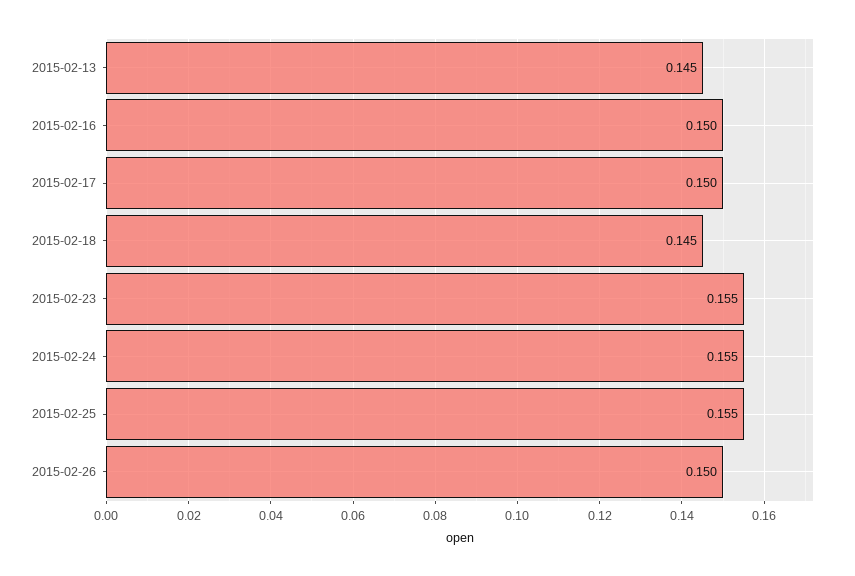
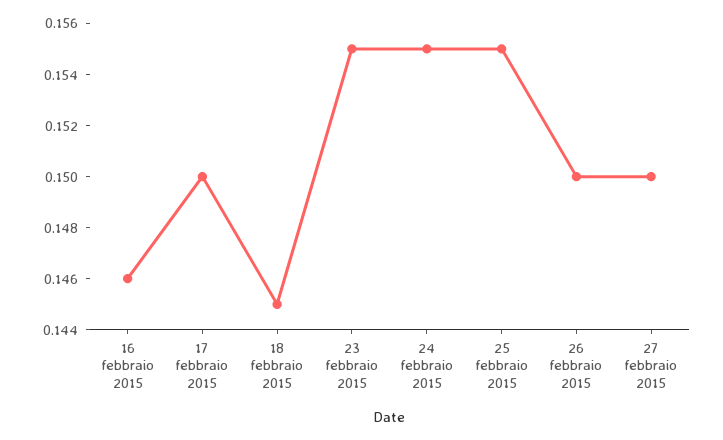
2015-02-13: 0.145 -> none
2015-02-16: 0.15 -> 0.146
27 febbraio 2015: none -> 0.15

